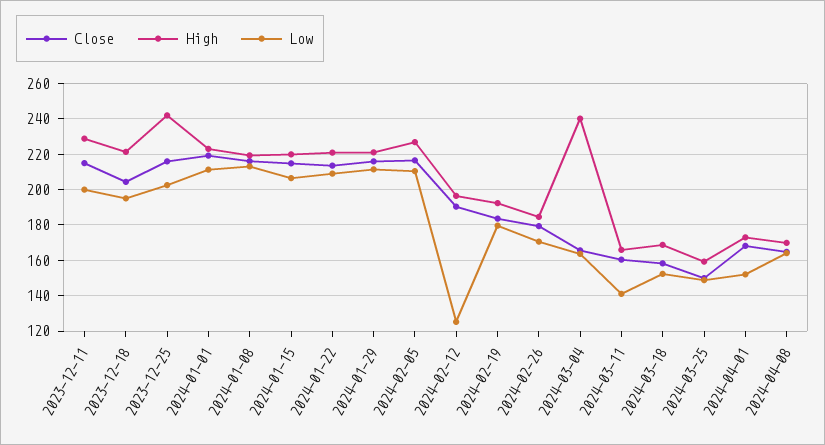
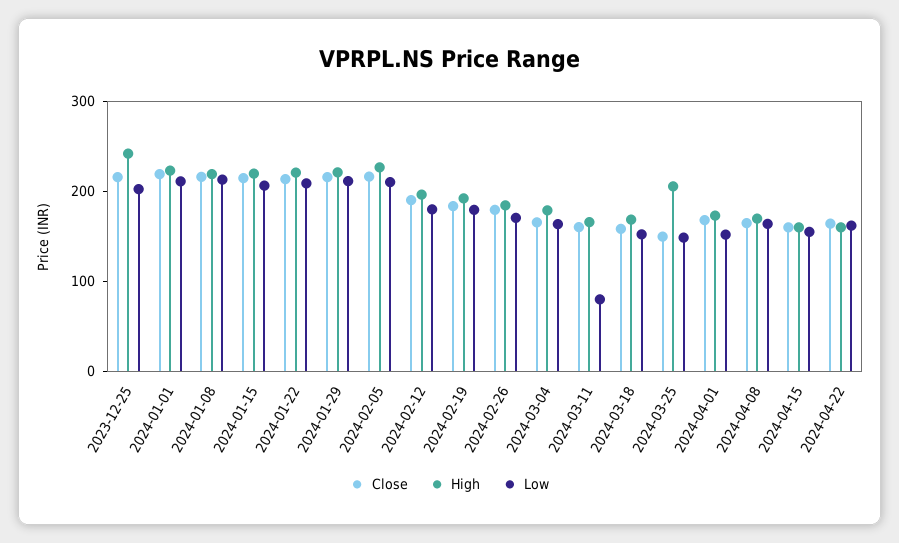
Close, 2023-12-11: 215 -> none
High, 2023-12-11: 230 -> none
Low, 2023-12-11: 200 -> none
Close, 2023-12-18: 205 -> none
High, 2023-12-18: 220 -> none
Low, 2023-12-18: 195 -> none
Low, 2024-02-12: 125 -> 180
High, 2024-03-04: 240 -> 180
Low, 2024-03-11: 140 -> 80
High, 2024-03-25: 160 -> 200
Close, 2024-04-15: none -> 160
High, 2024-04-15: none -> 160
Low, 2024-04-15: none -> 160
Close, 2024-04-22: none -> 160
High, 2024-04-22: none -> 160
Low, 2024-04-22: none -> 160

